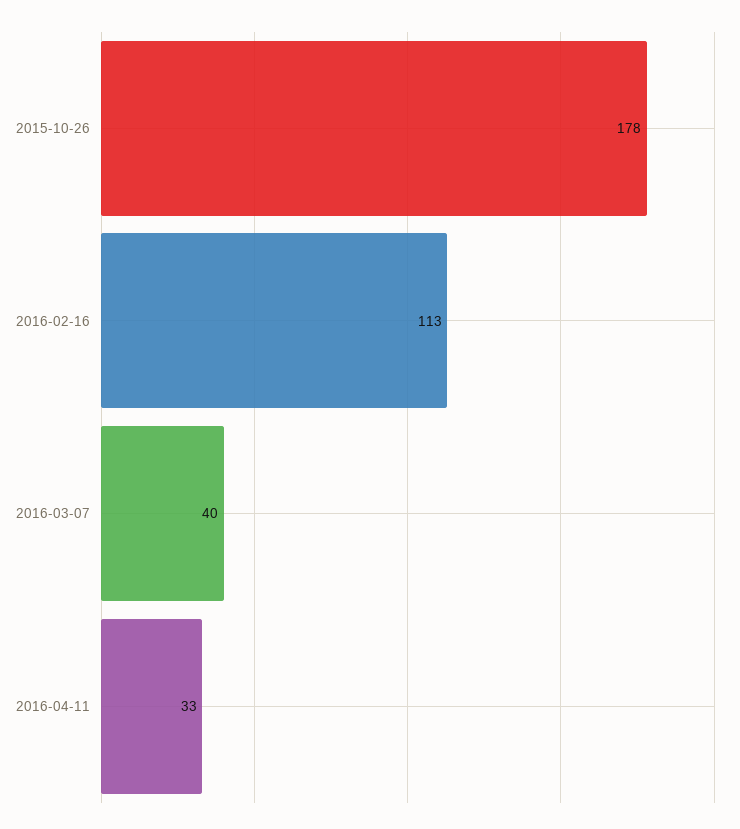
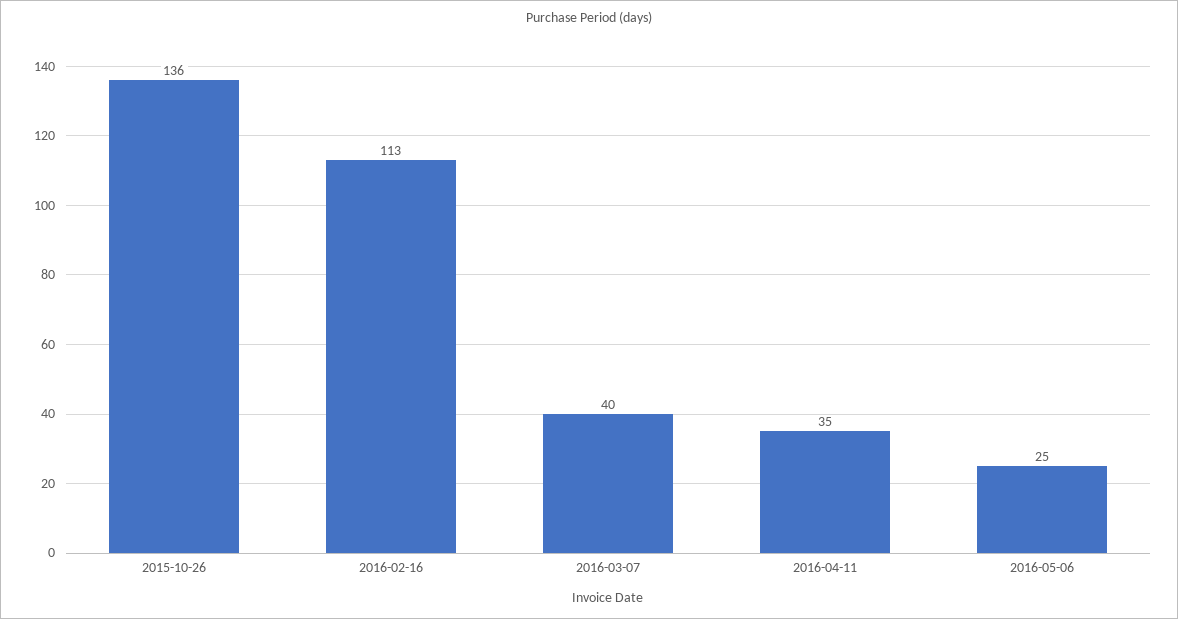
2015-10-26: 178 -> 136
2016-04-11: 33 -> 35
2016-05-06: none -> 25

